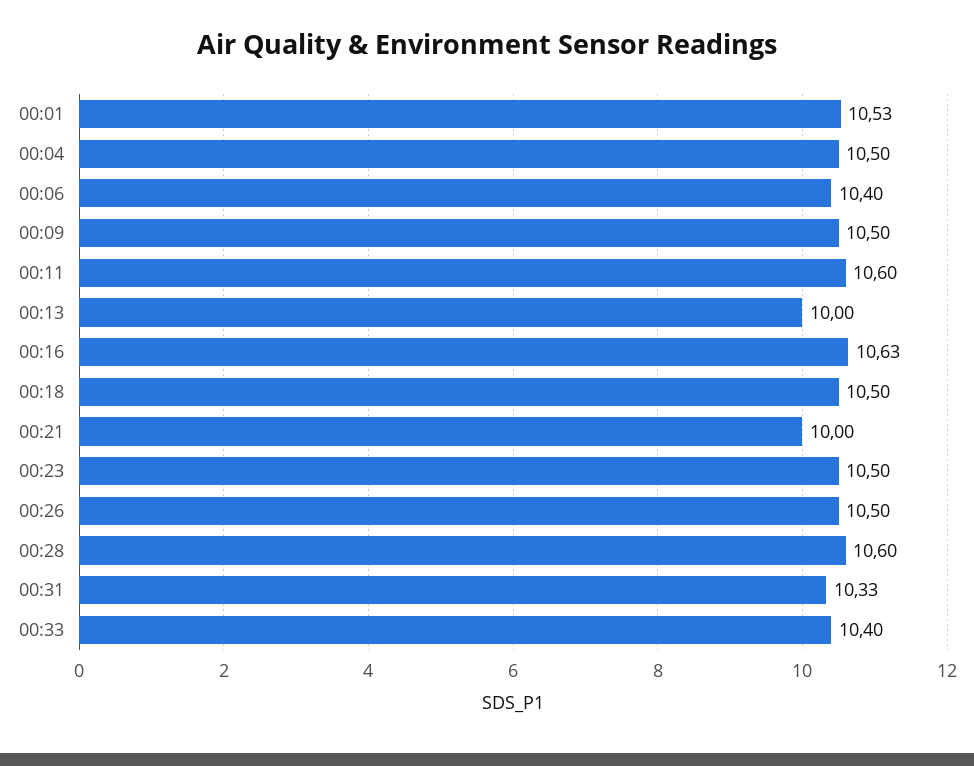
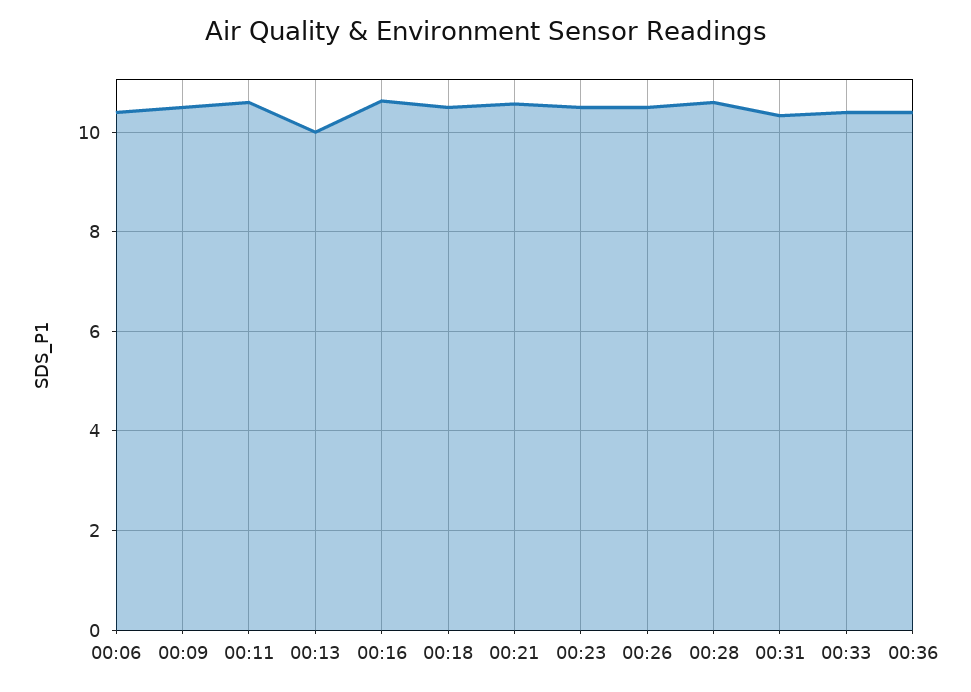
00:01: 10.53 -> none
00:04: 10.5 -> none
00:21: 10 -> 10.6
00:36: none -> 10.4

